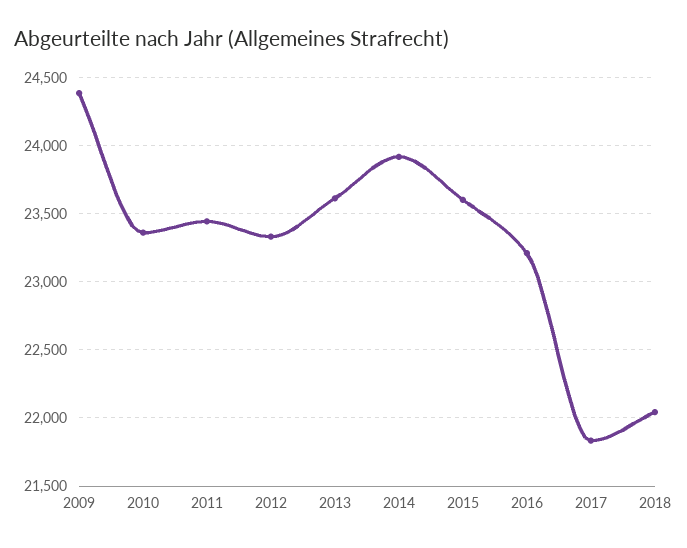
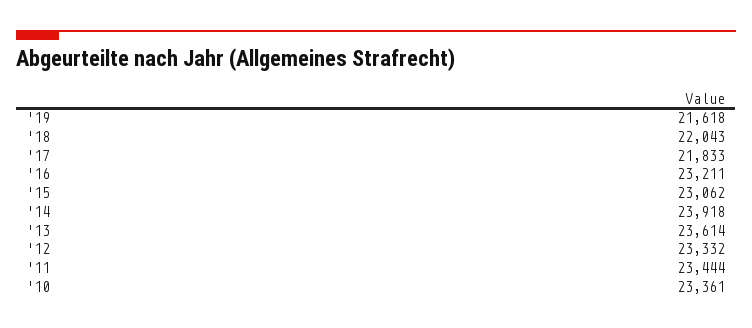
2009: 24400 -> none
2015: 23600 -> 23062
'19: none -> 21618

